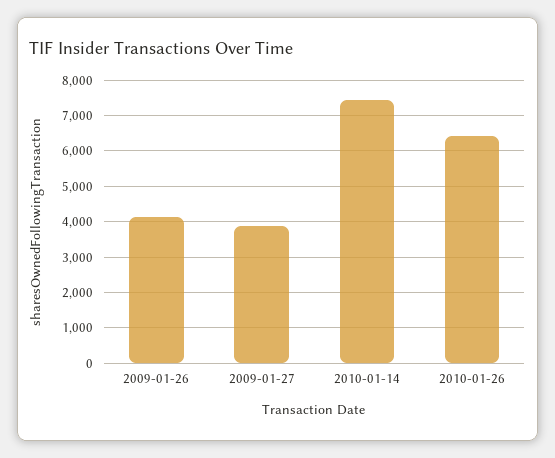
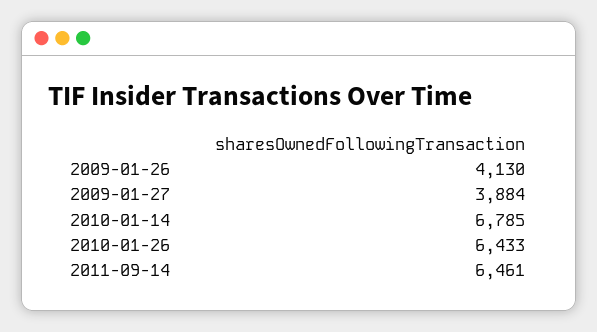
2010-01-14: 7400 -> 6785
2011-09-14: none -> 6461

